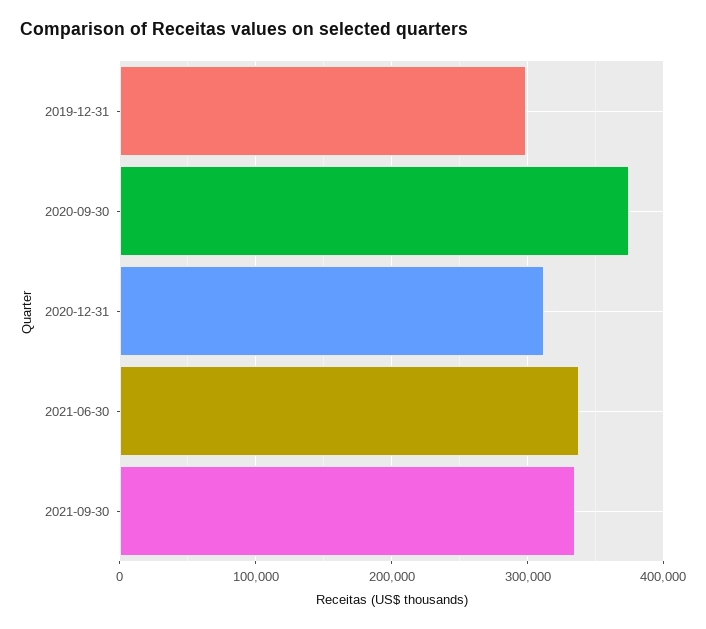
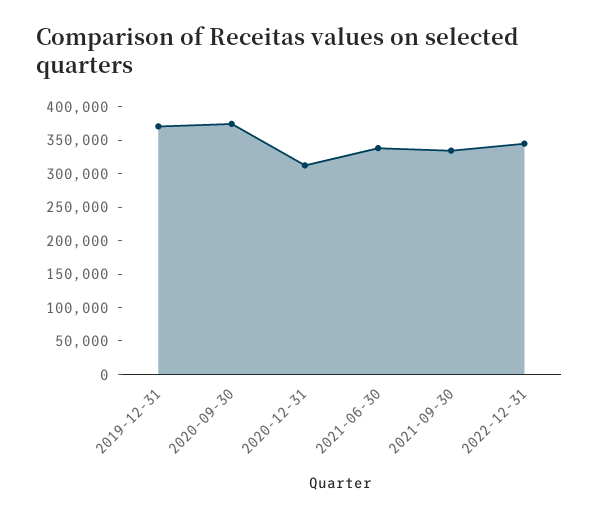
2019-12-31: 300000 -> 375000
2022-12-31: none -> 350000

